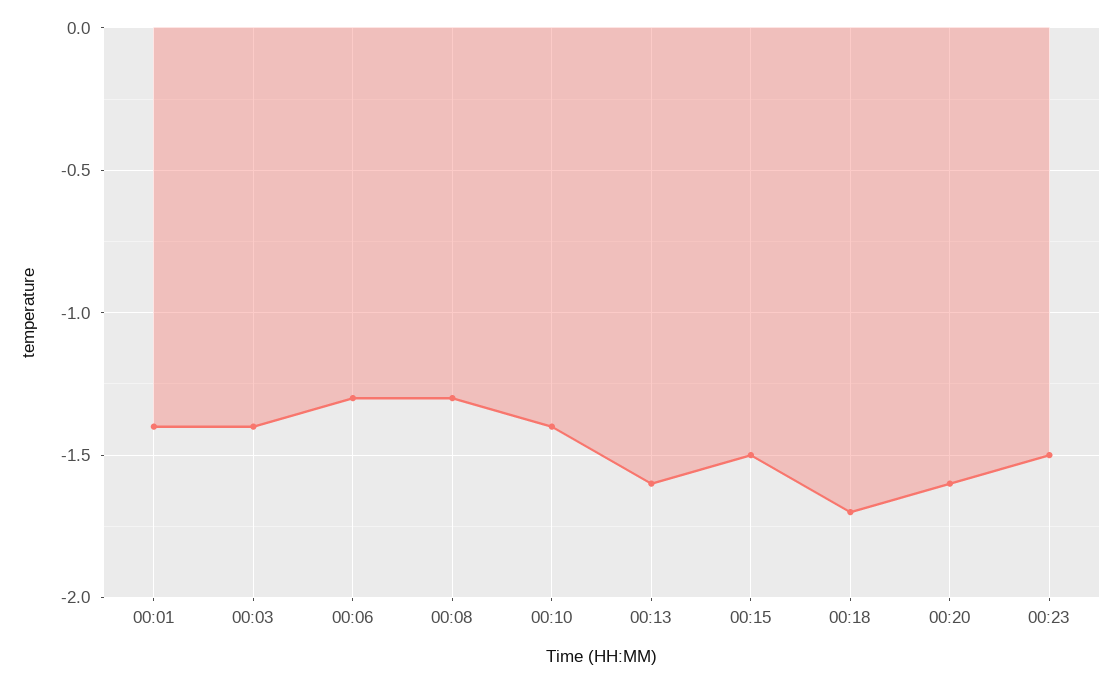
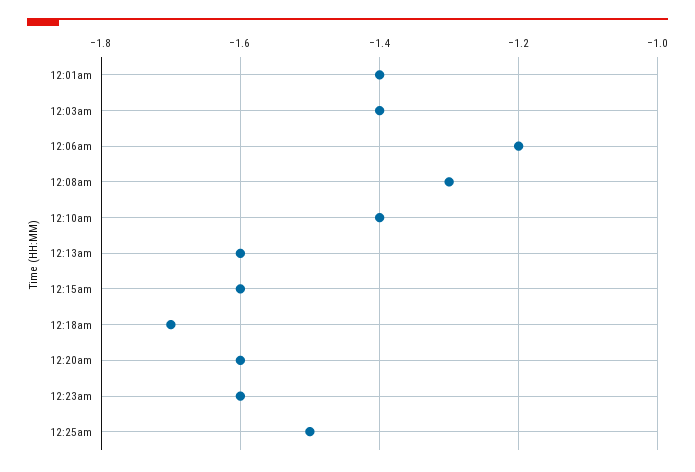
00:06: -1.3 -> -1.2
00:15: -1.5 -> -1.6
00:23: -1.5 -> -1.6
12:25am: none -> -1.5

